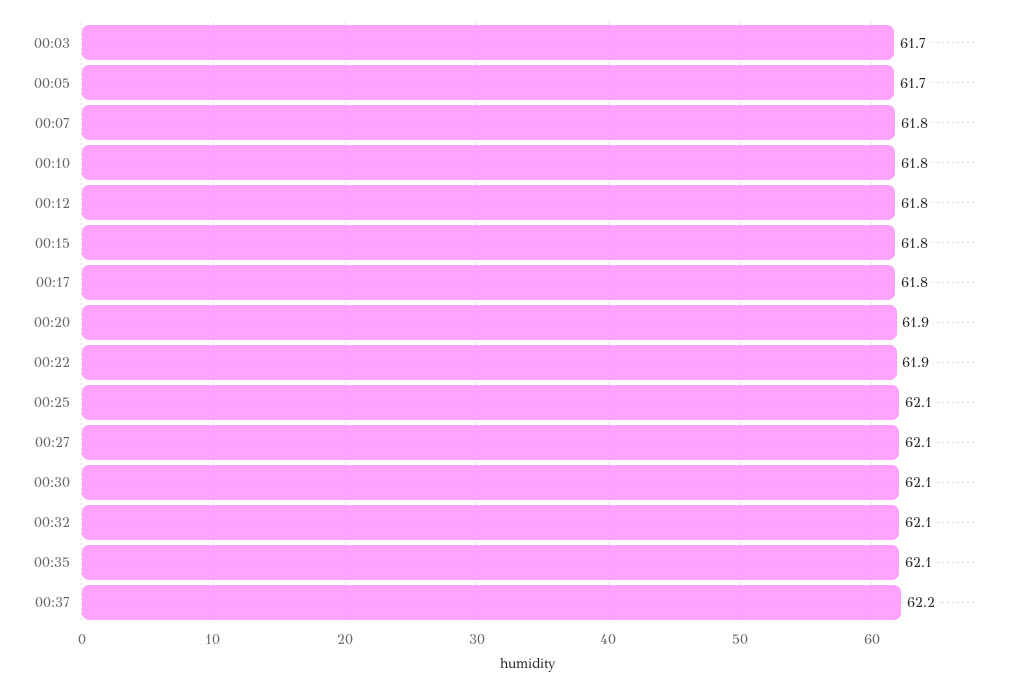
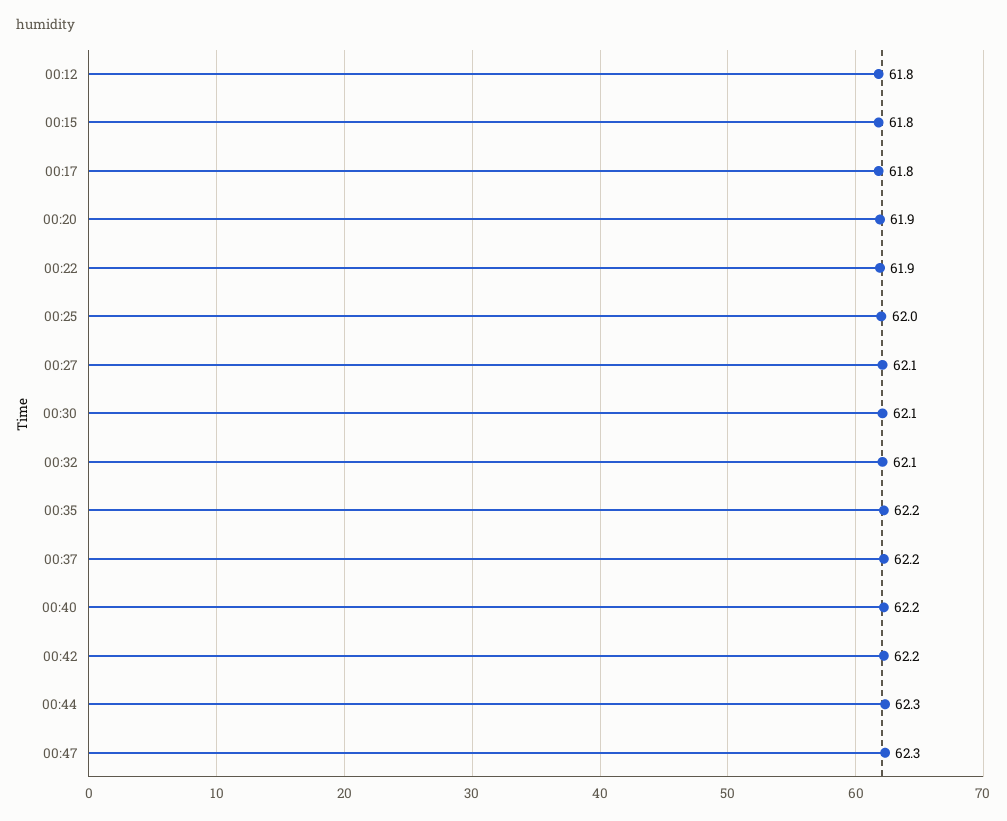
00:03: 61.7 -> none
00:05: 61.7 -> none
00:07: 61.8 -> none
00:10: 61.8 -> none
00:25: 62.1 -> 62
00:35: 62.1 -> 62.2
00:40: none -> 62.2
00:42: none -> 62.2
00:44: none -> 62.3
00:47: none -> 62.3

